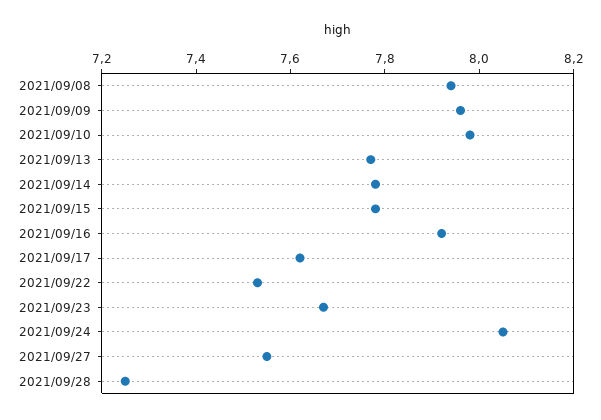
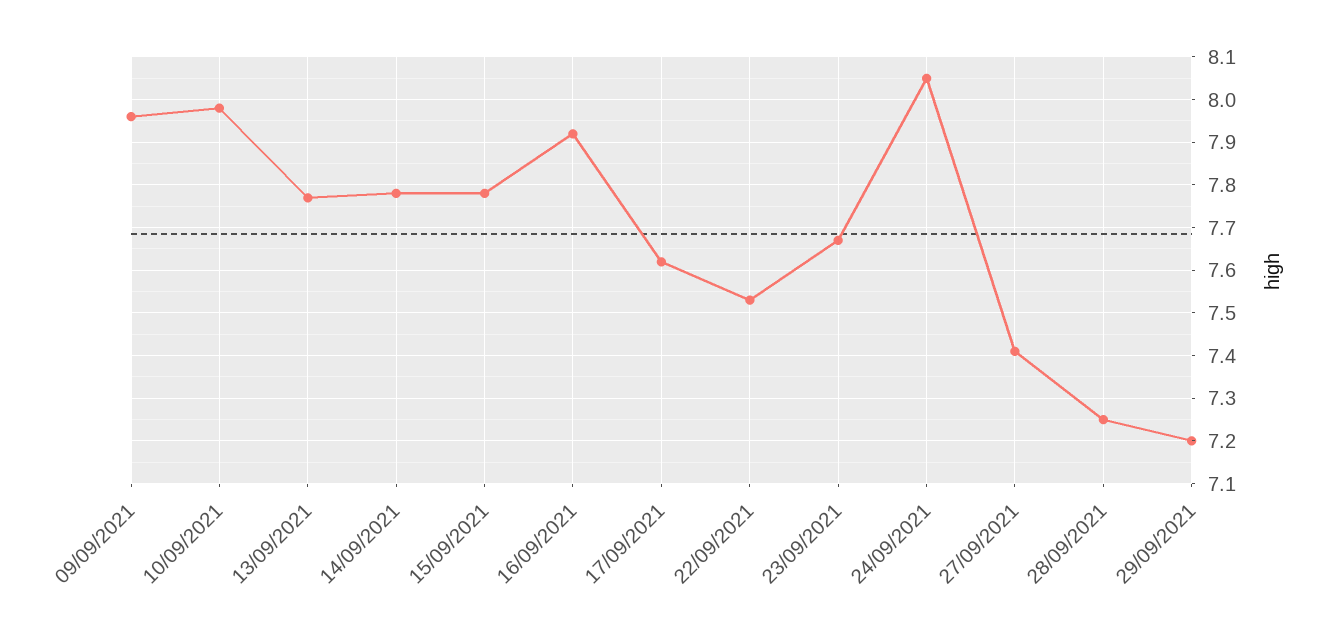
2021/09/08: 7.95 -> none
2021/09/27: 7.55 -> 7.4
29/09/2021: none -> 7.2

